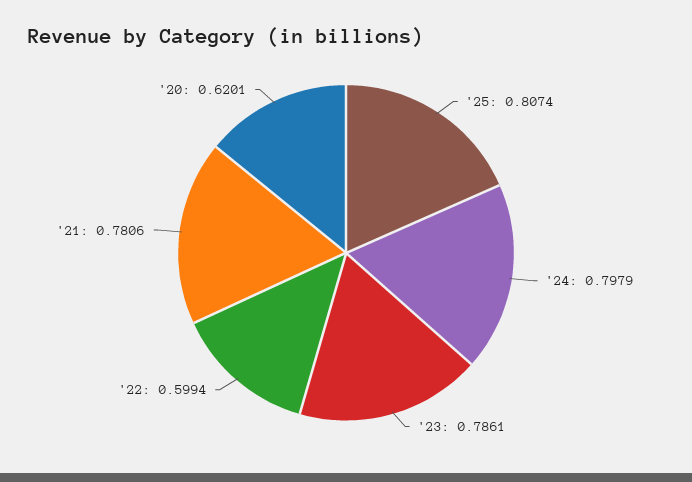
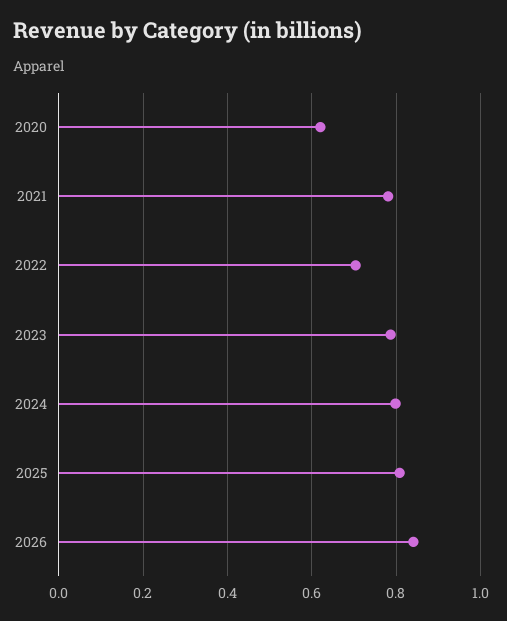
'22: 0.5994 -> 0.7
2026: none -> 0.84

